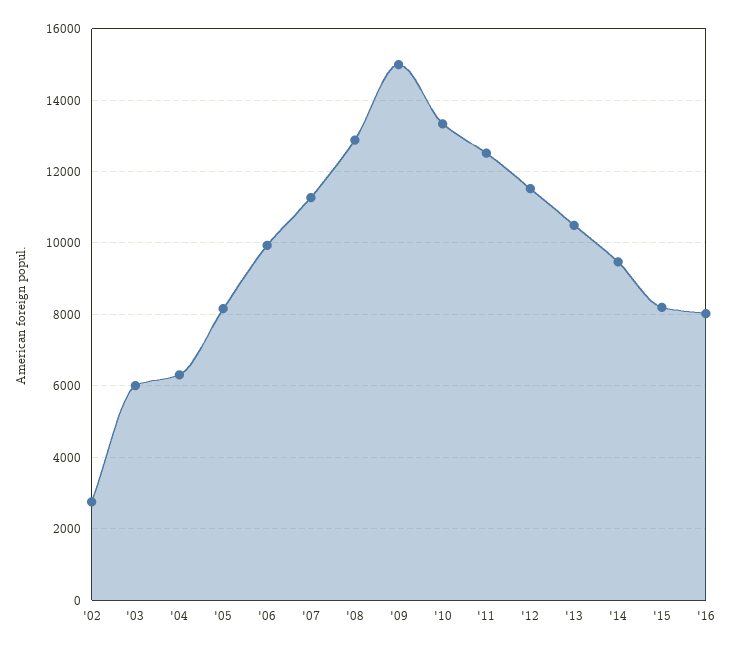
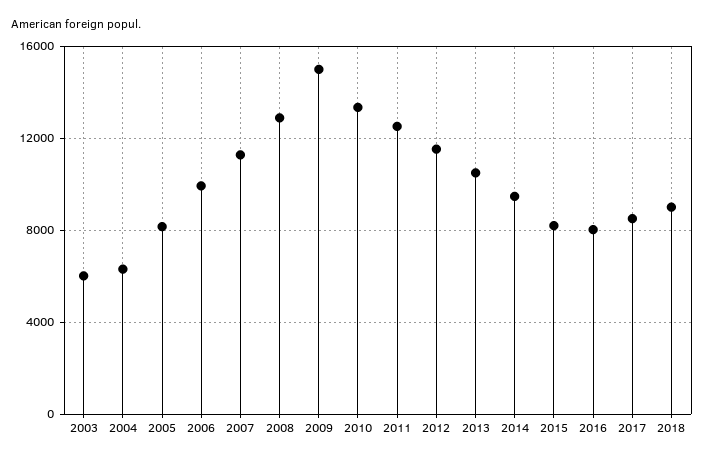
'02: 2800 -> none
2017: none -> 8500
2018: none -> 9000

